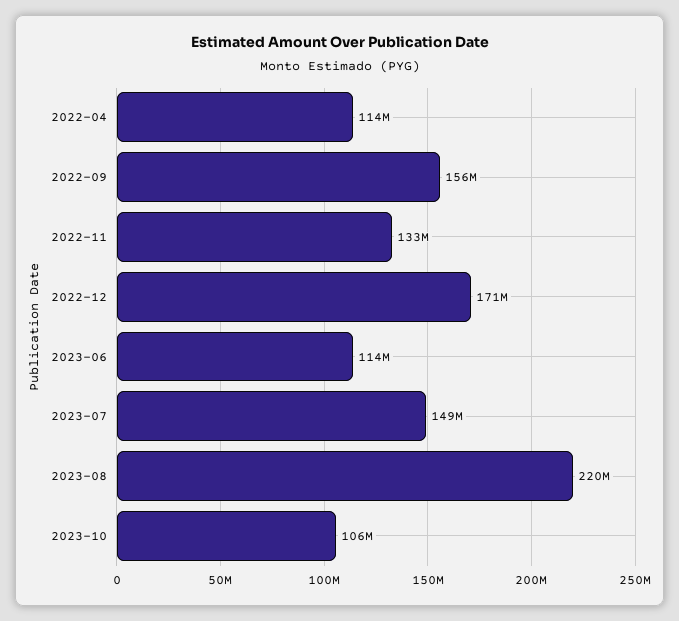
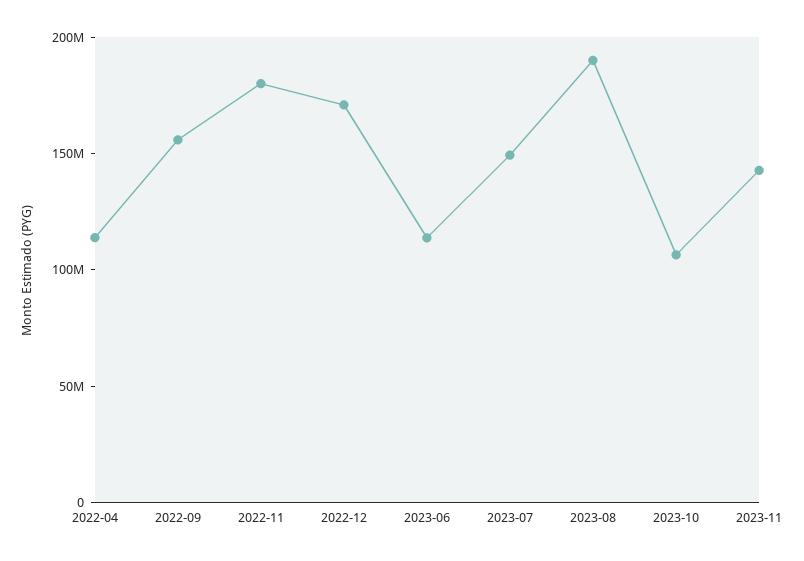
2022-11: 133000000 -> 180000000
2023-08: 220000000 -> 190000000
2023-11: none -> 140000000

